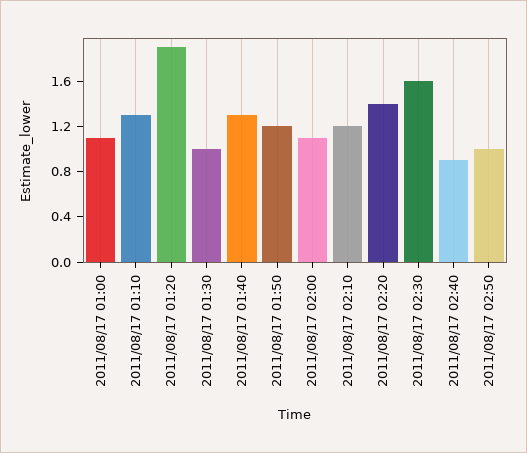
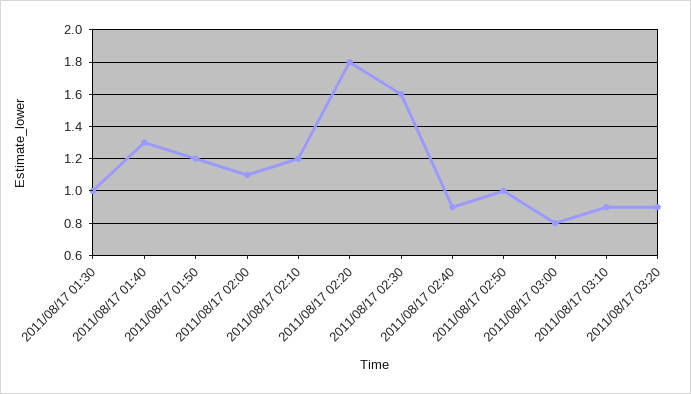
2011/08/17 01:00: 1.1 -> none
2011/08/17 01:10: 1.3 -> none
2011/08/17 01:20: 1.9 -> none
2011/08/17 02:20: 1.4 -> 1.8
2011/08/17 03:00: none -> 0.8
2011/08/17 03:10: none -> 0.9
2011/08/17 03:20: none -> 0.9

